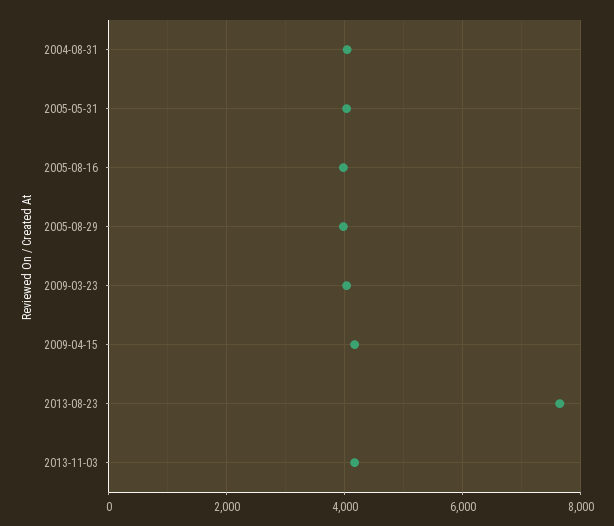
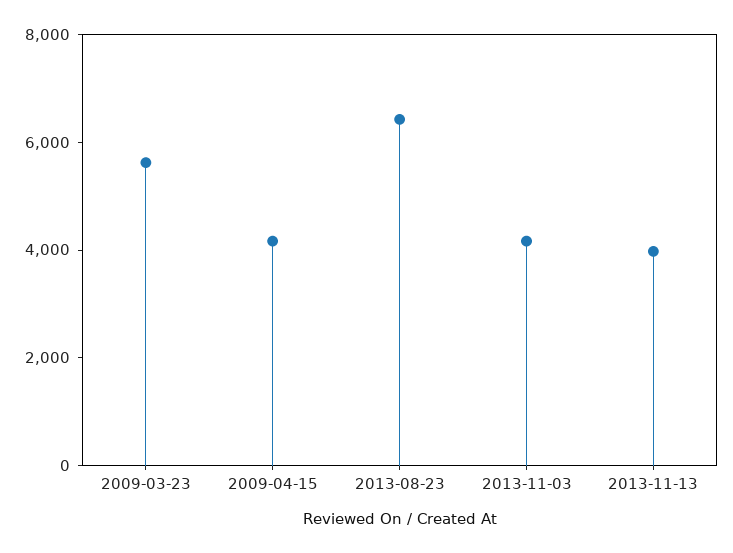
2004-08-31: 4000 -> none
2005-05-31: 4000 -> none
2005-08-16: 4000 -> none
2005-08-29: 4000 -> none
2009-03-23: 4000 -> 5500
2013-08-23: 7600 -> 6500
2013-11-13: none -> 4000

